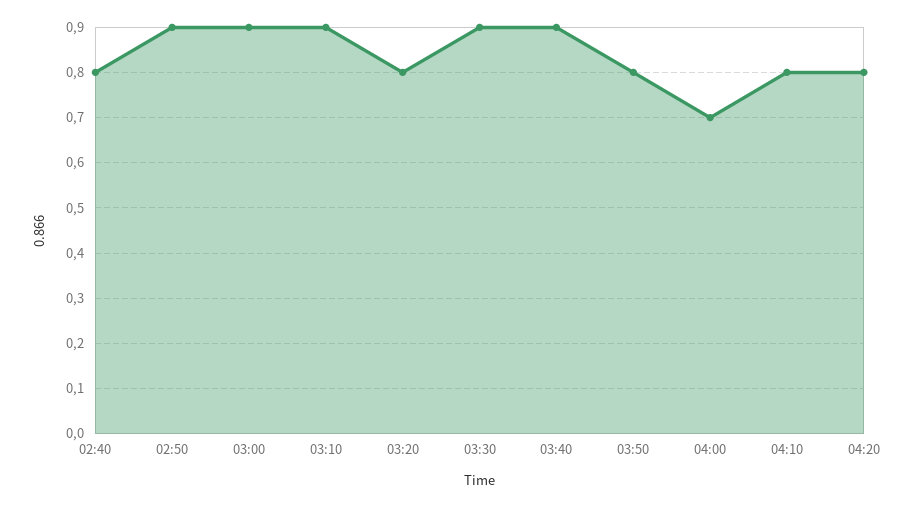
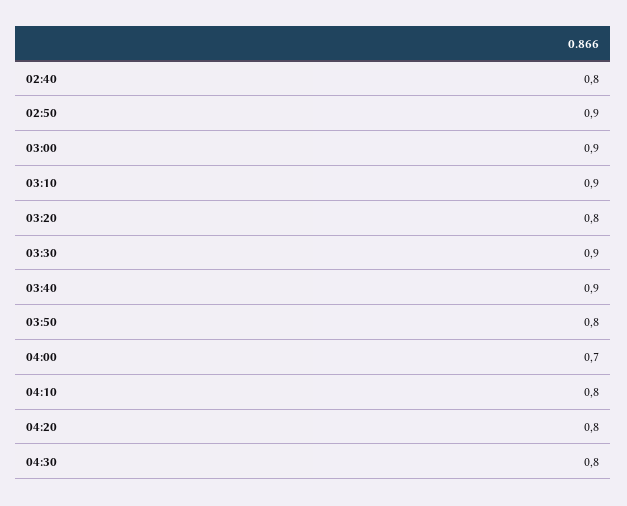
04:30: none -> 0.8

